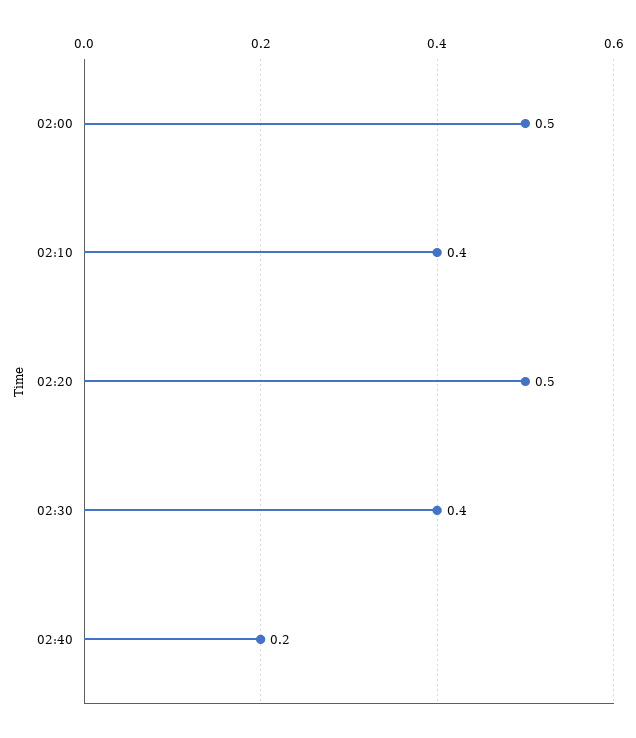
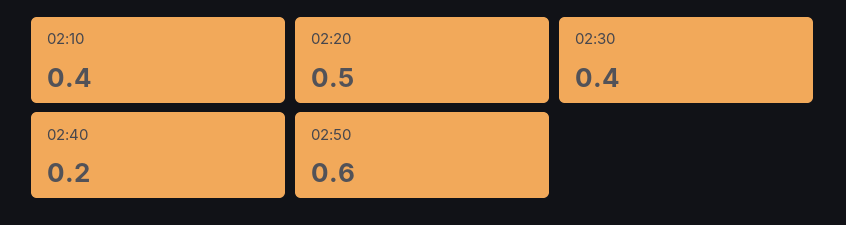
02:00: 0.5 -> none
02:50: none -> 0.6

